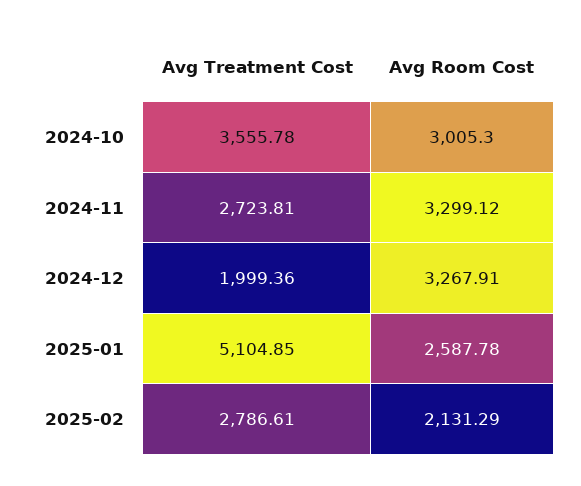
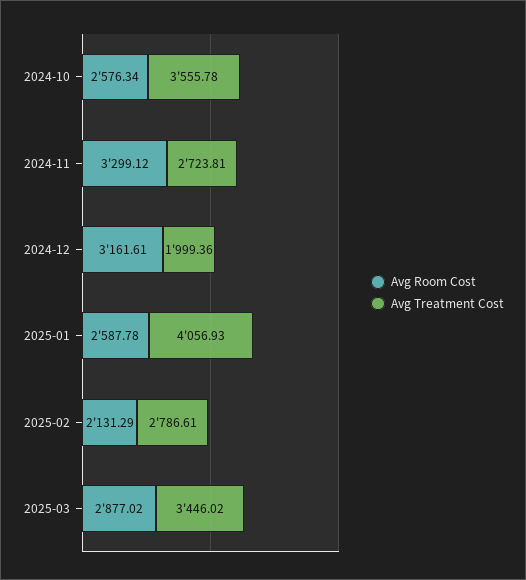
Avg Room Cost, 2024-10: 3005.3 -> 2576.34
Avg Room Cost, 2024-12: 3267.91 -> 3161.61
Avg Treatment Cost, 2025-01: 5104.85 -> 4056.93
Avg Room Cost, 2025-03: none -> 2877.02
Avg Treatment Cost, 2025-03: none -> 3446.02

